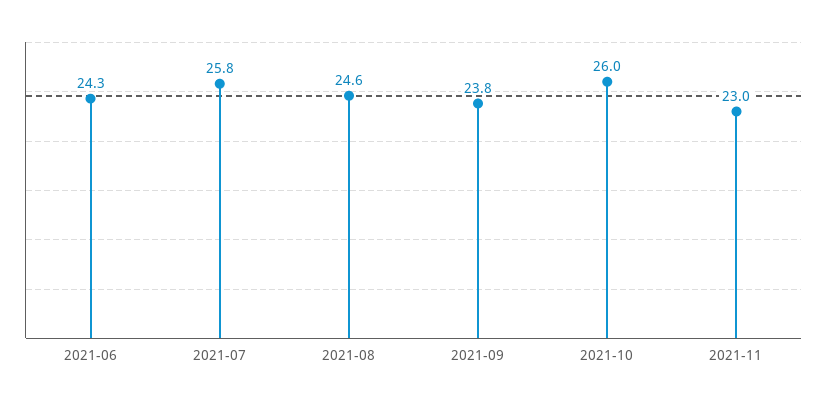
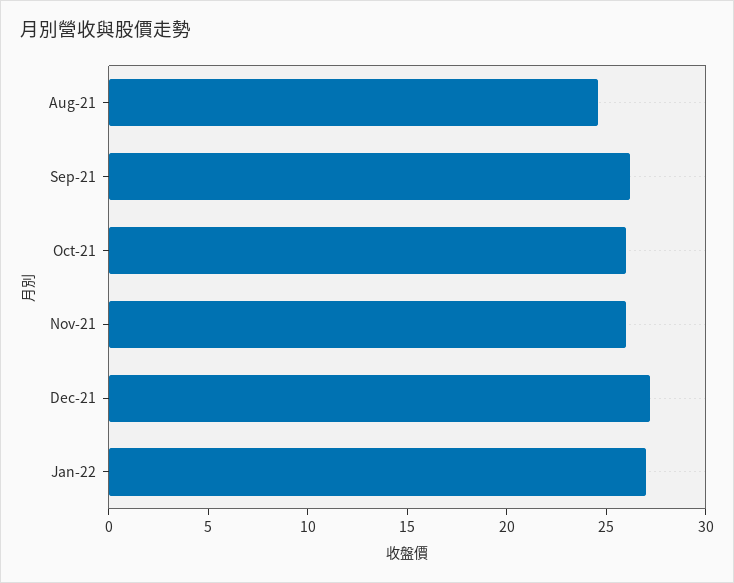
2021-06: 24.3 -> none
2021-07: 25.8 -> none
2021-09: 23.8 -> 26
2021-11: 23 -> 26
Dec-21: none -> 27
Jan-22: none -> 27

